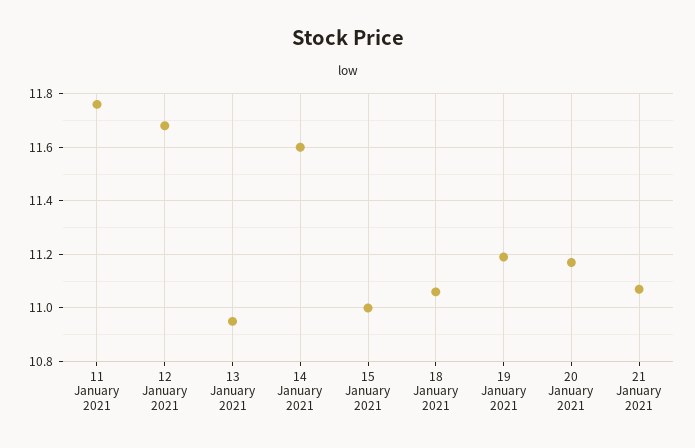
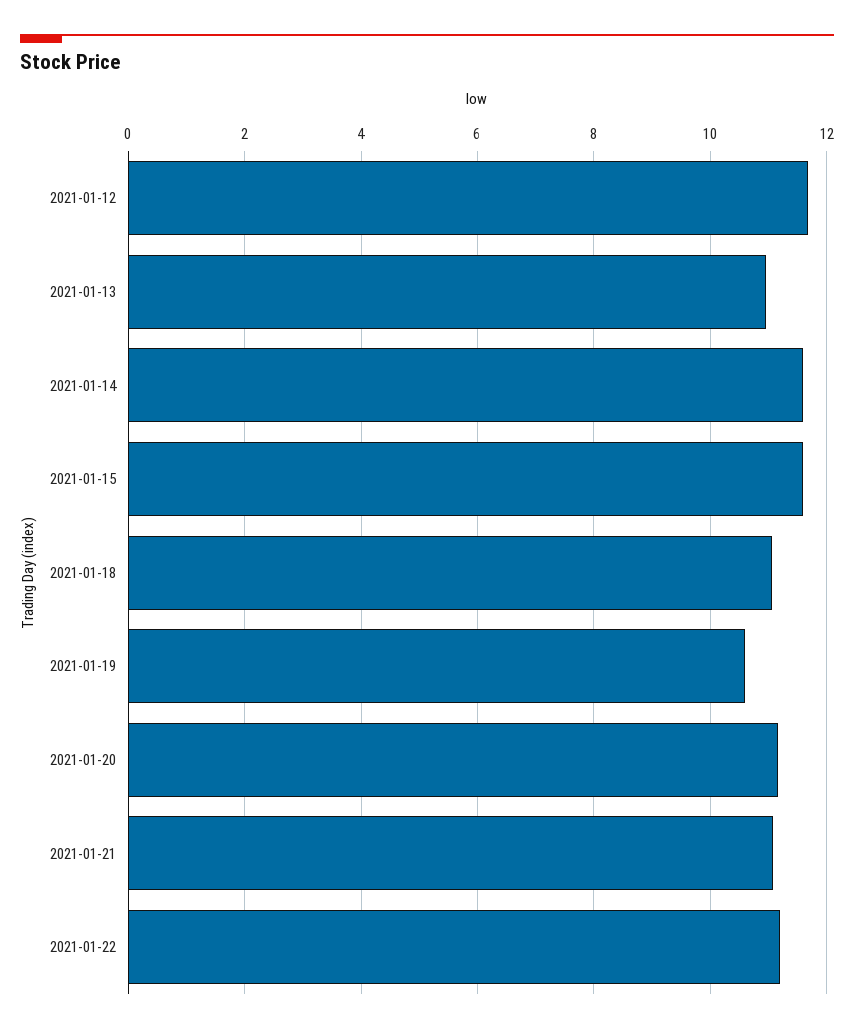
11 January 2021: 11.75 -> none
15 January 2021: 11 -> 11.6
19 January 2021: 11.2 -> 10.6
2021-01-22: none -> 11.2

